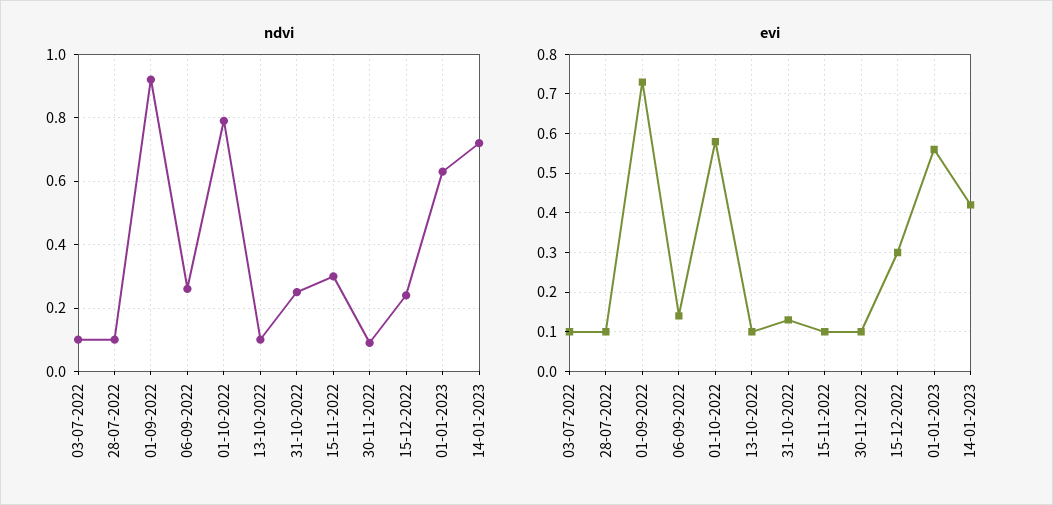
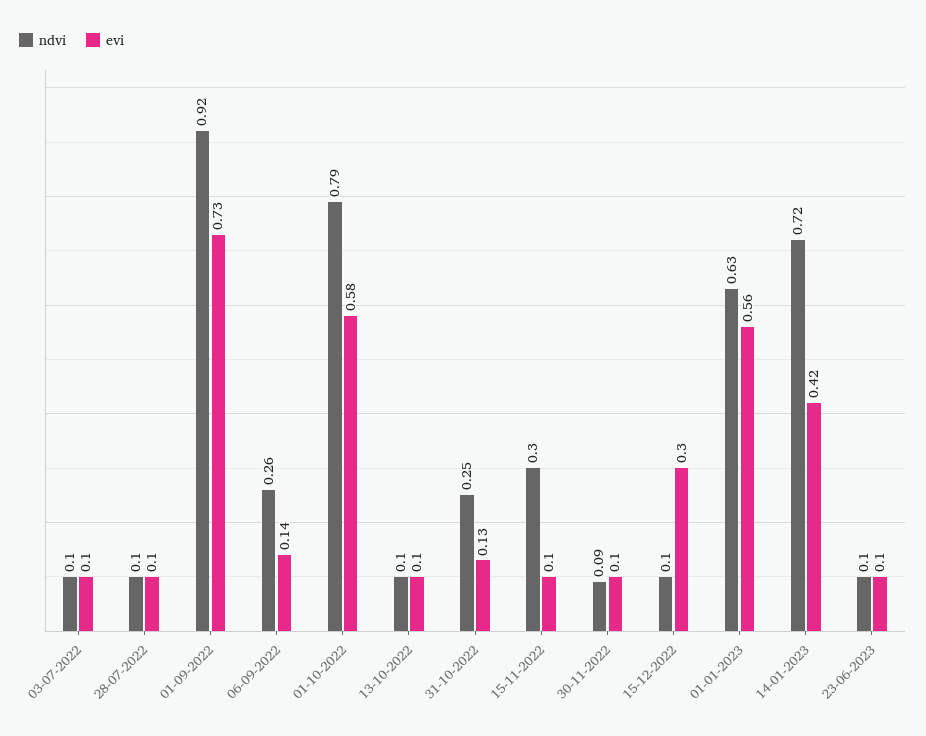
ndvi, 15-12-2022: 0.25 -> 0.1
ndvi, 23-06-2023: none -> 0.1
evi, 23-06-2023: none -> 0.1

